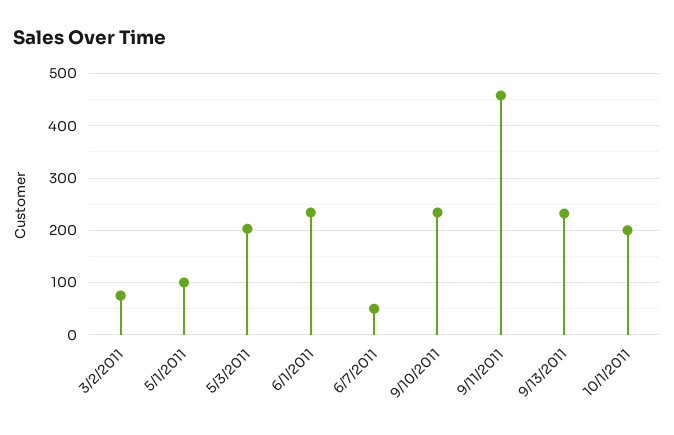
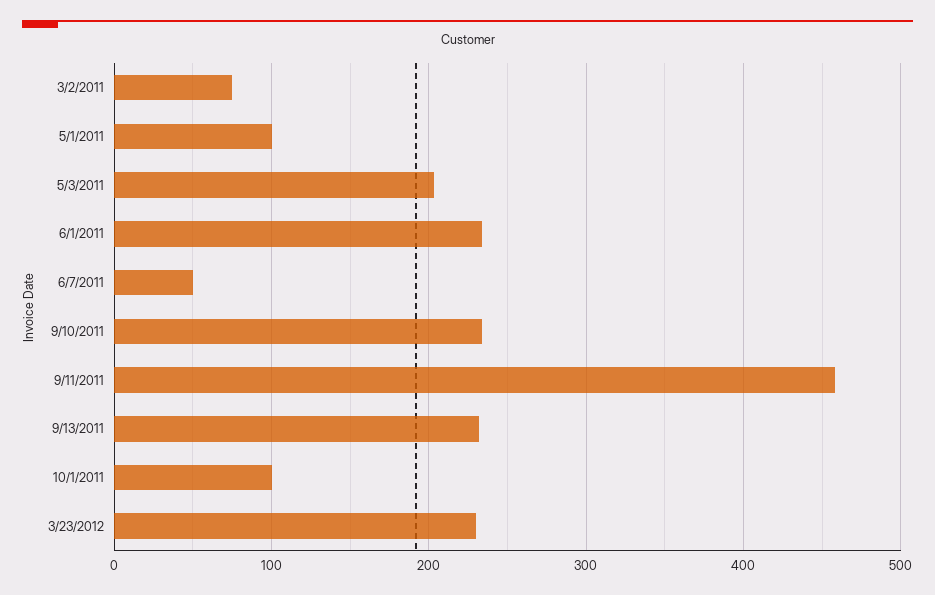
10/1/2011: 200 -> 100
3/23/2012: none -> 230

